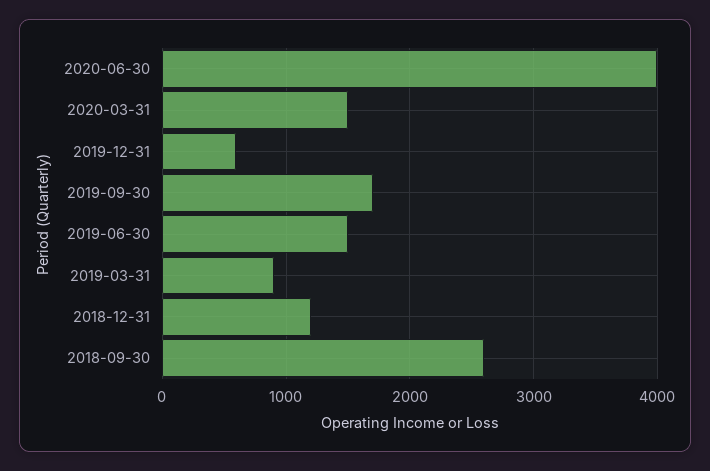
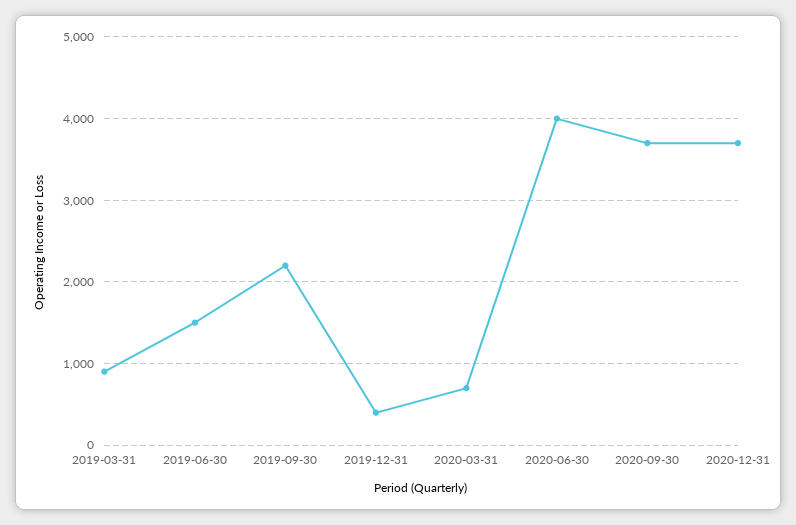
2020-03-31: 1500 -> 700
2019-12-31: 600 -> 400
2019-09-30: 1700 -> 2200
2018-12-31: 1200 -> none
2018-09-30: 2600 -> none
2020-09-30: none -> 3700
2020-12-31: none -> 3700

